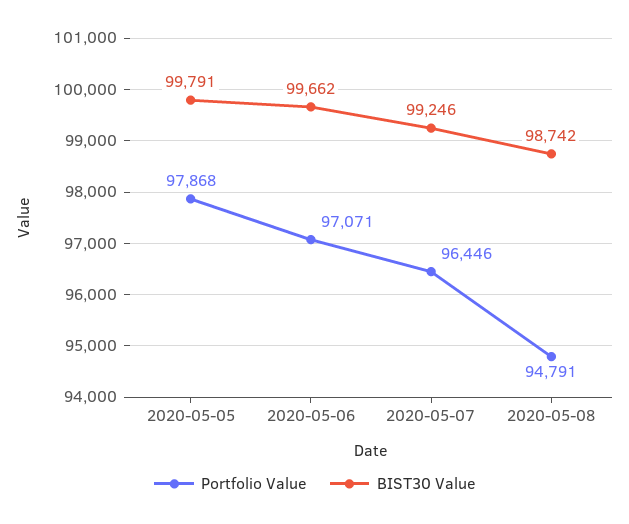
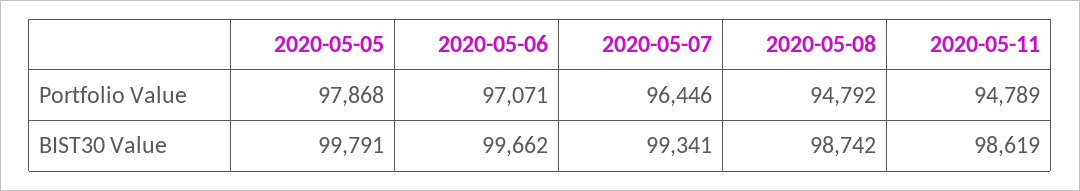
BIST30 Value, 2020-05-07: 99246 -> 99341
Portfolio Value, 2020-05-08: 94791 -> 94792
Portfolio Value, 2020-05-11: none -> 94789
BIST30 Value, 2020-05-11: none -> 98619

